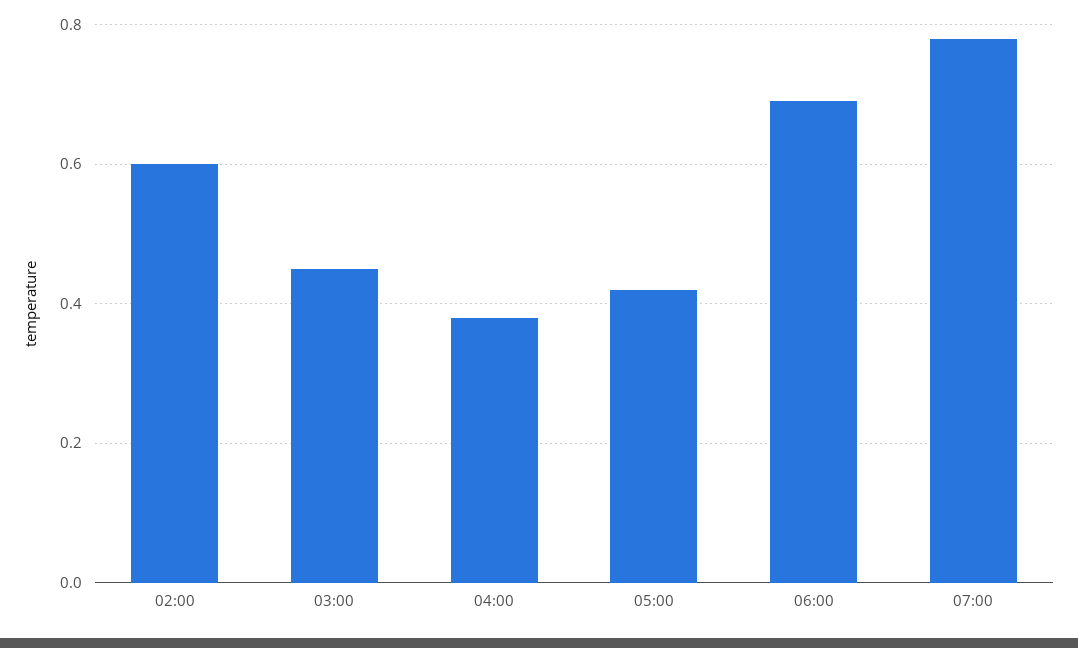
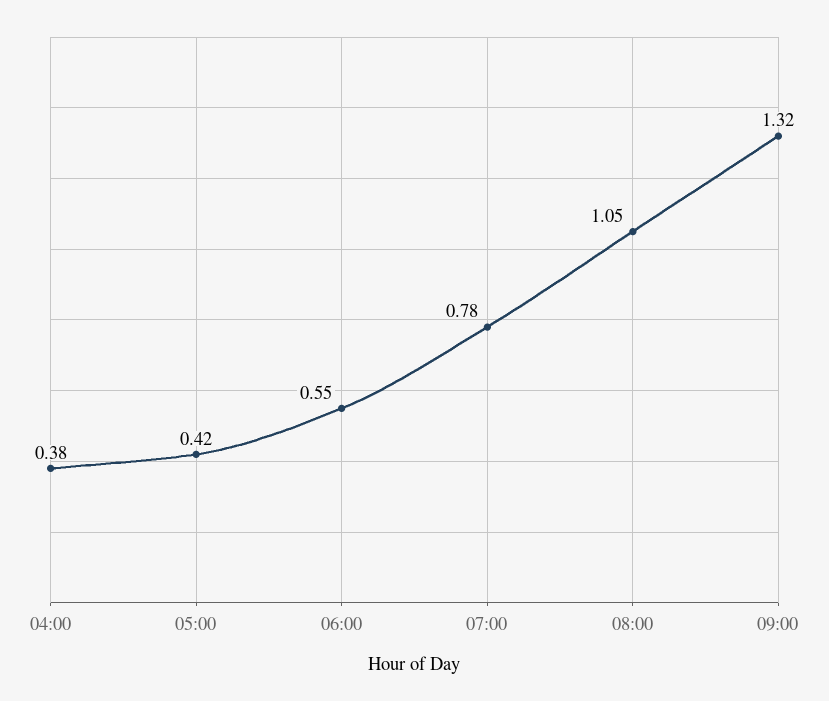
02:00: 0.6 -> none
03:00: 0.45 -> none
06:00: 0.7 -> 0.55
08:00: none -> 1.05
09:00: none -> 1.32

